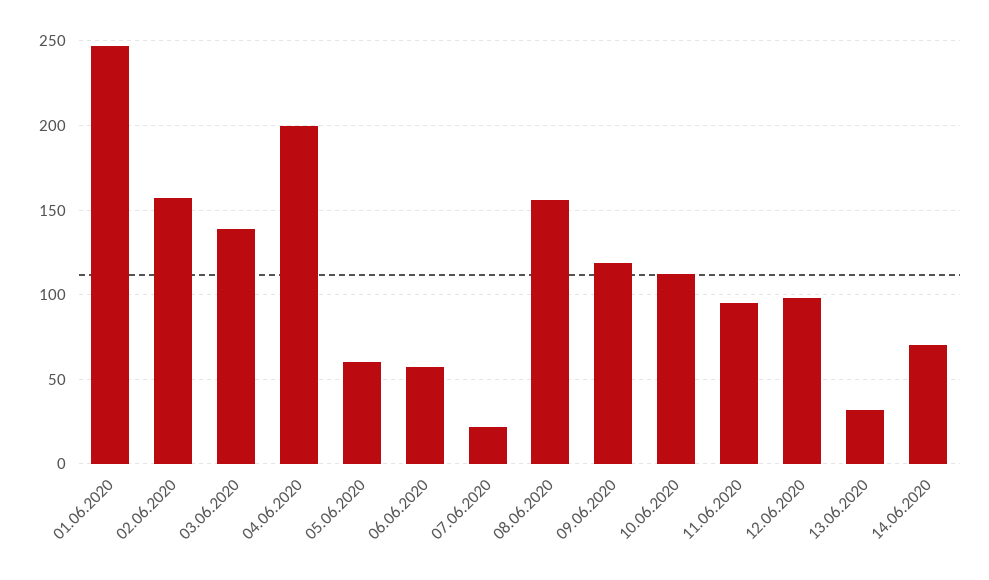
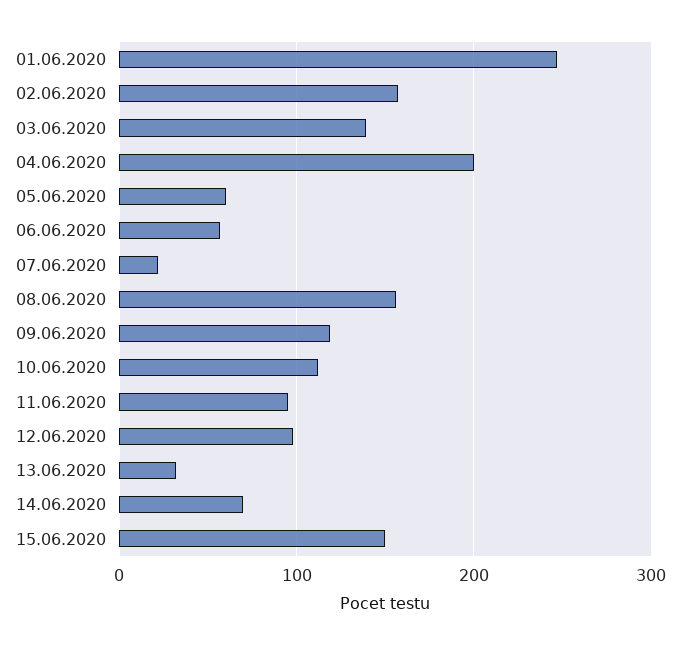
15.06.2020: none -> 150

